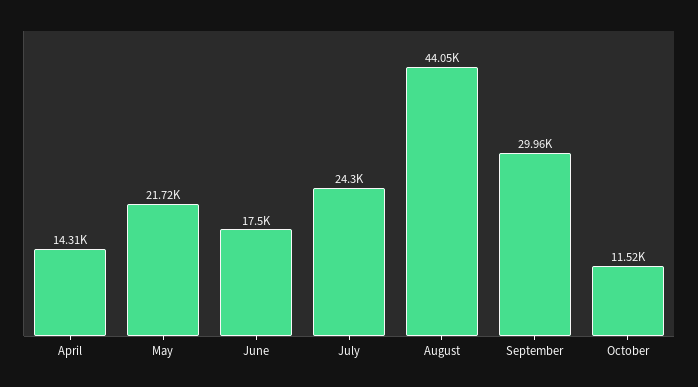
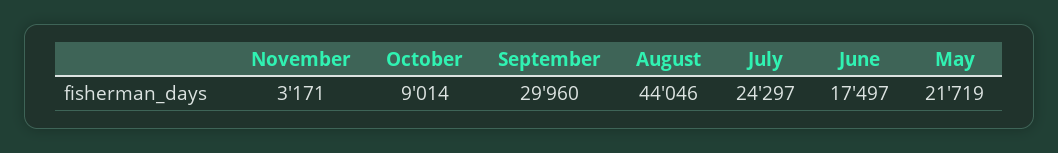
April: 14310 -> none
October: 11520 -> 9014
November: none -> 3171

